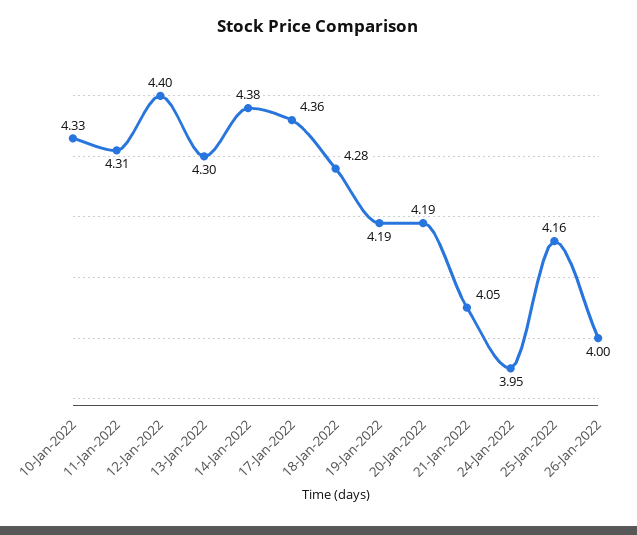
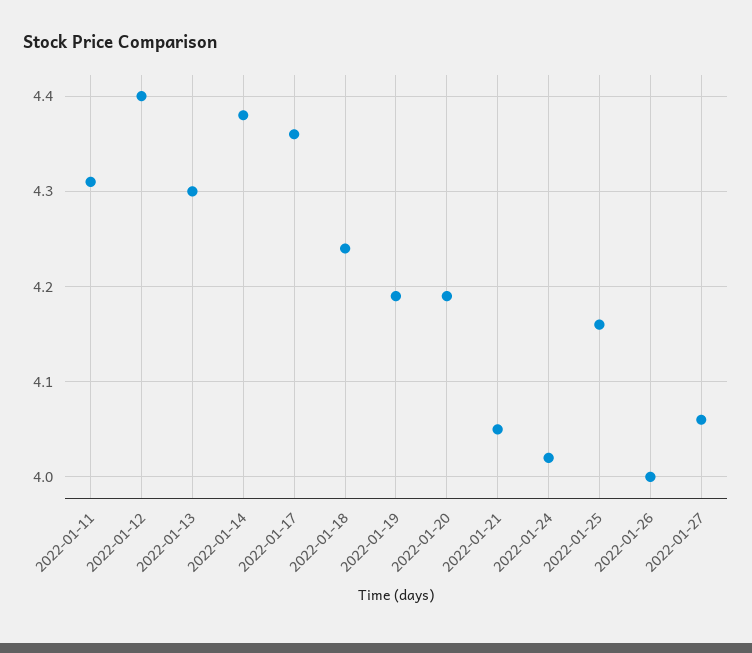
10-Jan-2022: 4.33 -> none
18-Jan-2022: 4.28 -> 4.24
24-Jan-2022: 3.95 -> 4.02
2022-01-27: none -> 4.06

